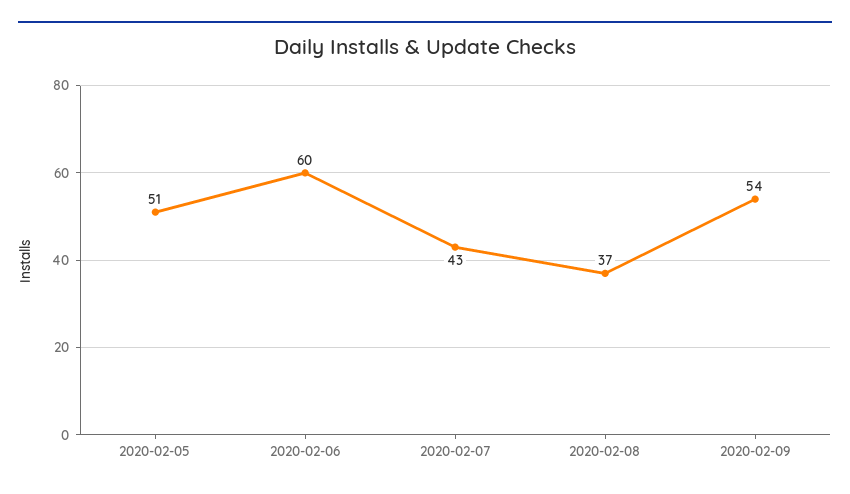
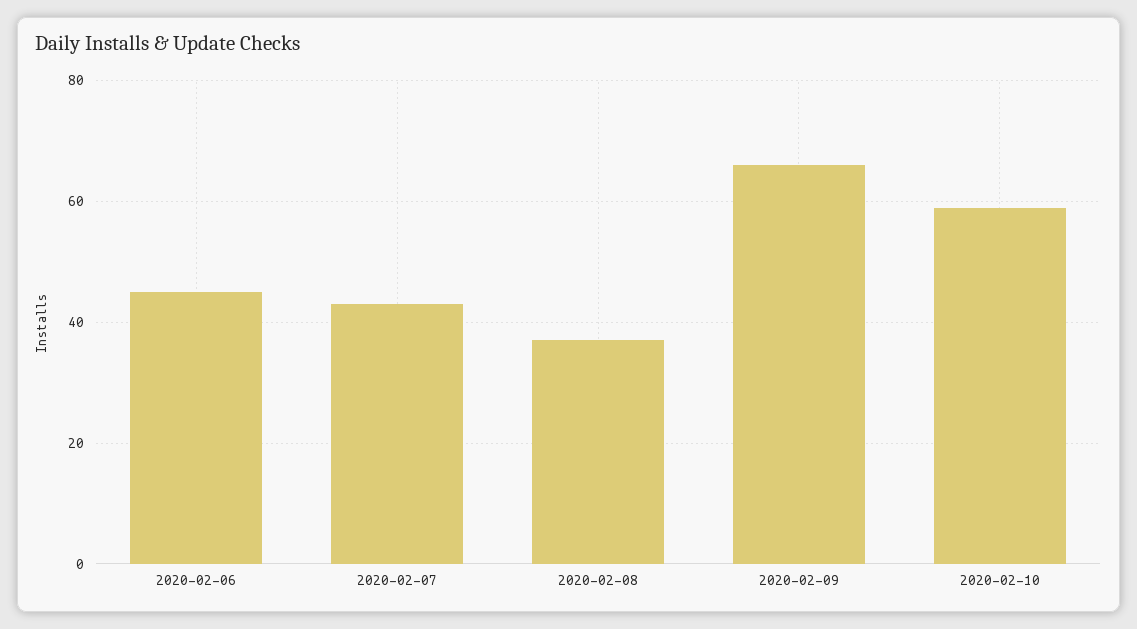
2020-02-05: 51 -> none
2020-02-06: 60 -> 45
2020-02-09: 54 -> 65
2020-02-10: none -> 60

